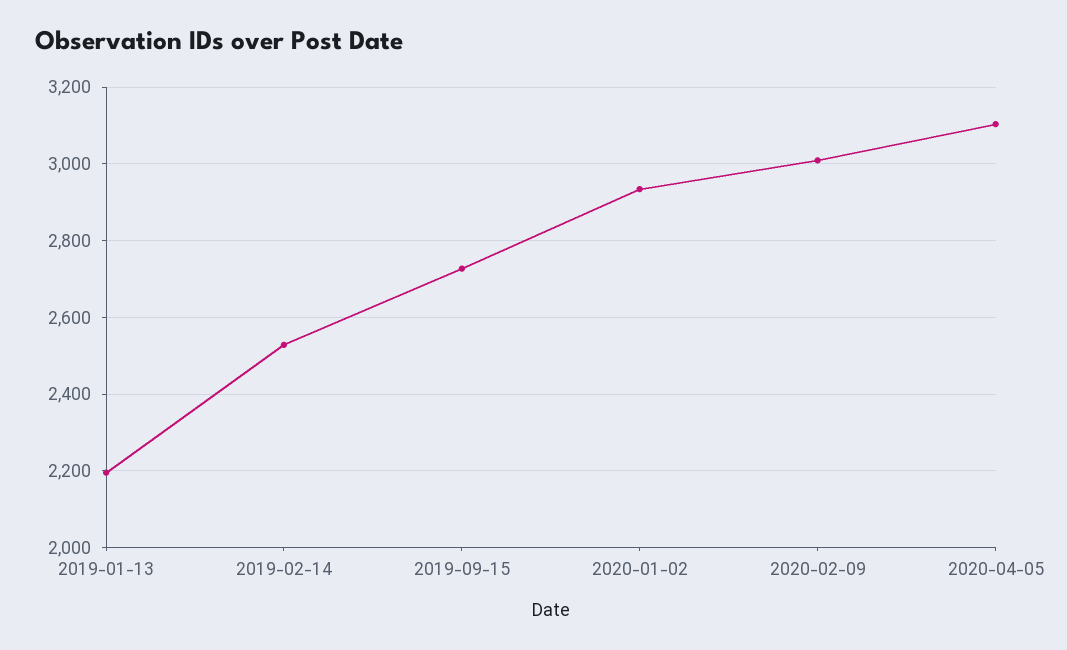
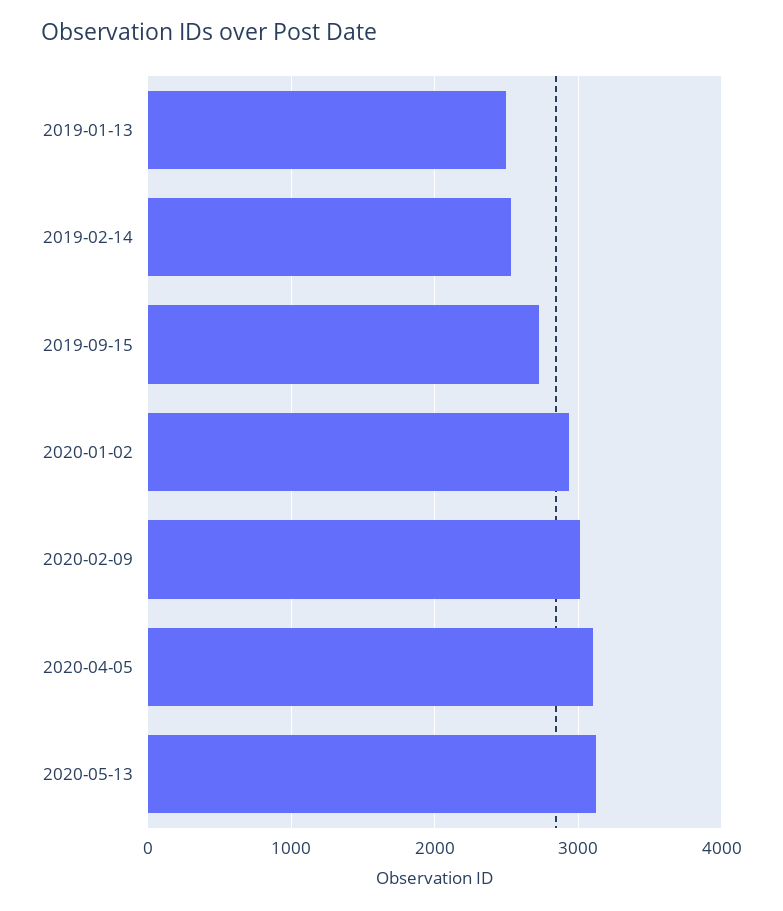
2019-01-13: 2200 -> 2500
2020-05-13: none -> 3100

